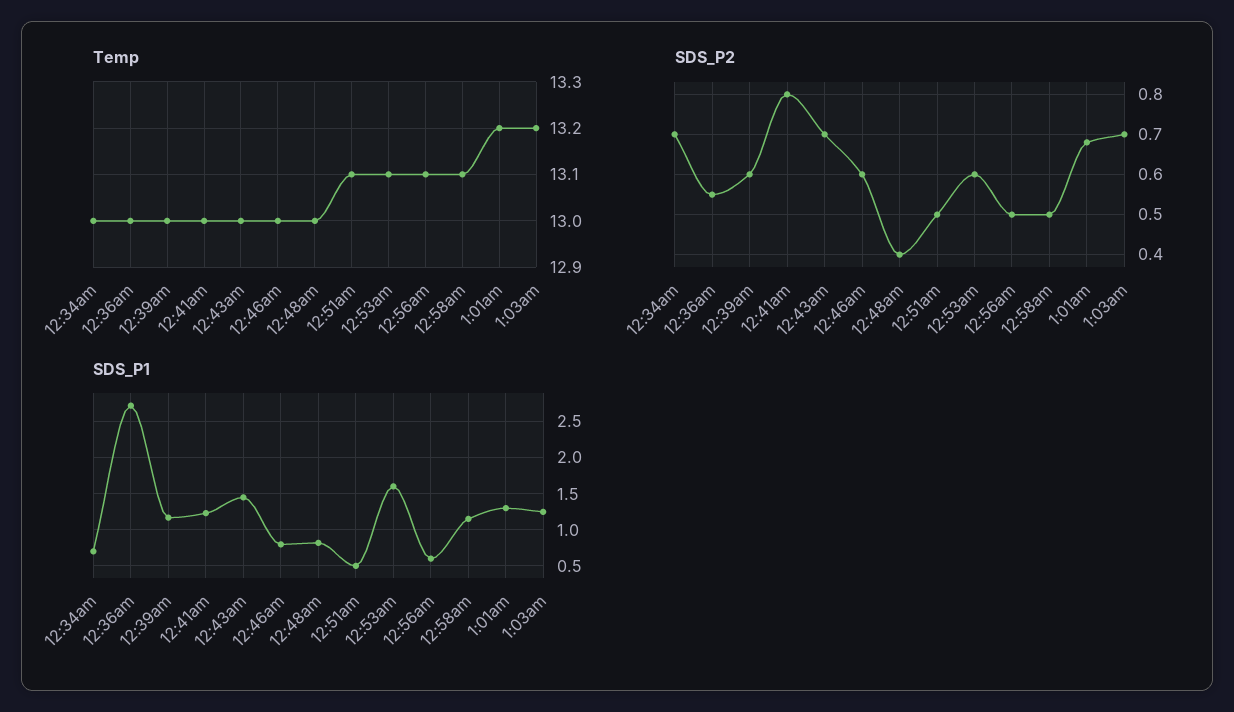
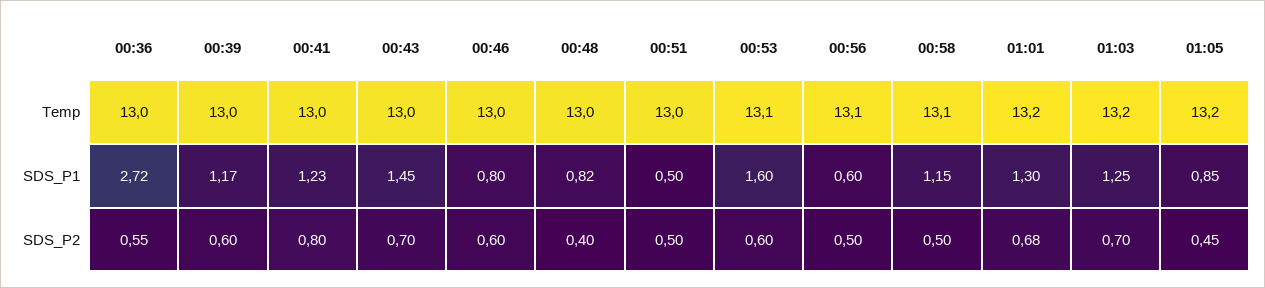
Temp, 12:34am: 13 -> none
Temp, 12:51am: 13.1 -> 13
SDS_P2, 12:34am: 0.7 -> none
SDS_P1, 12:34am: 0.7 -> none
Temp, 01:05: none -> 13.2
SDS_P1, 01:05: none -> 0.85
SDS_P2, 01:05: none -> 0.45

